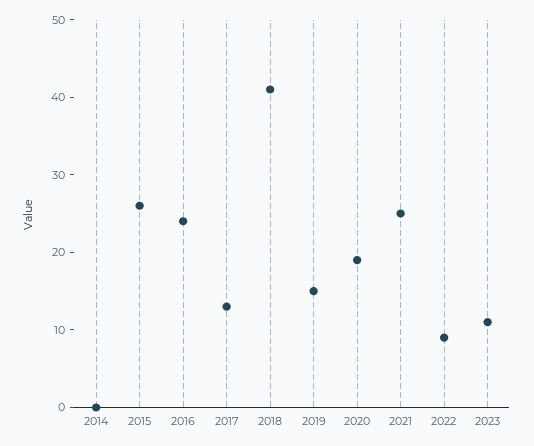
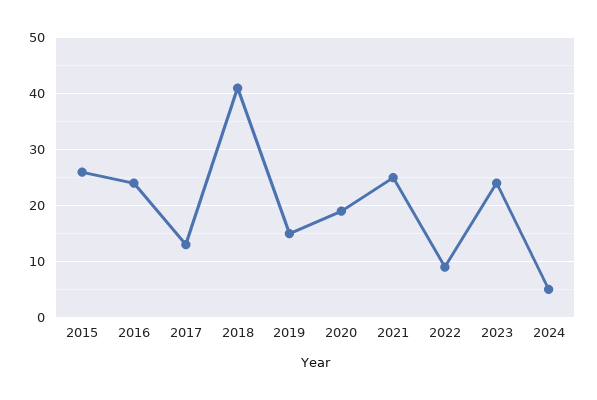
2014: 0 -> none
2023: 10 -> 25
2024: none -> 5

